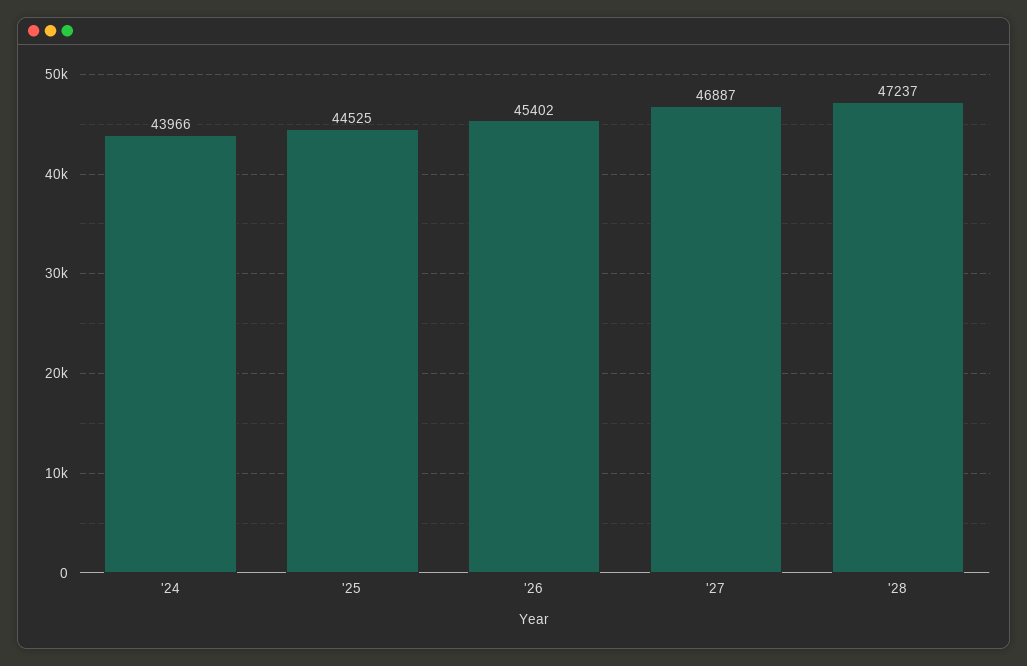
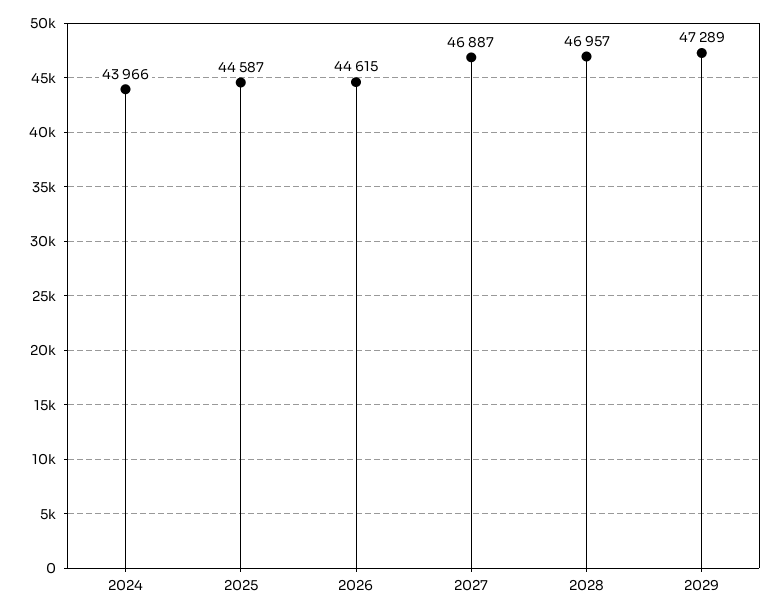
'25: 44525 -> 44587
'26: 45402 -> 44615
'28: 47237 -> 46957
2029: none -> 47289

